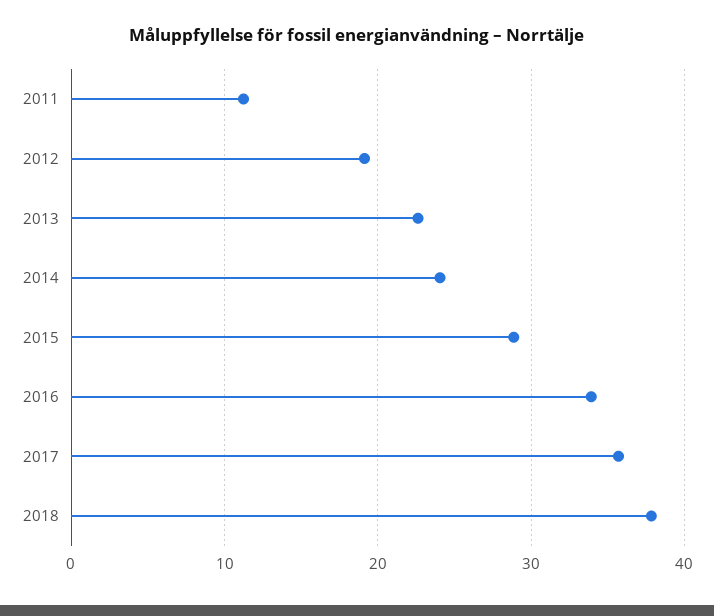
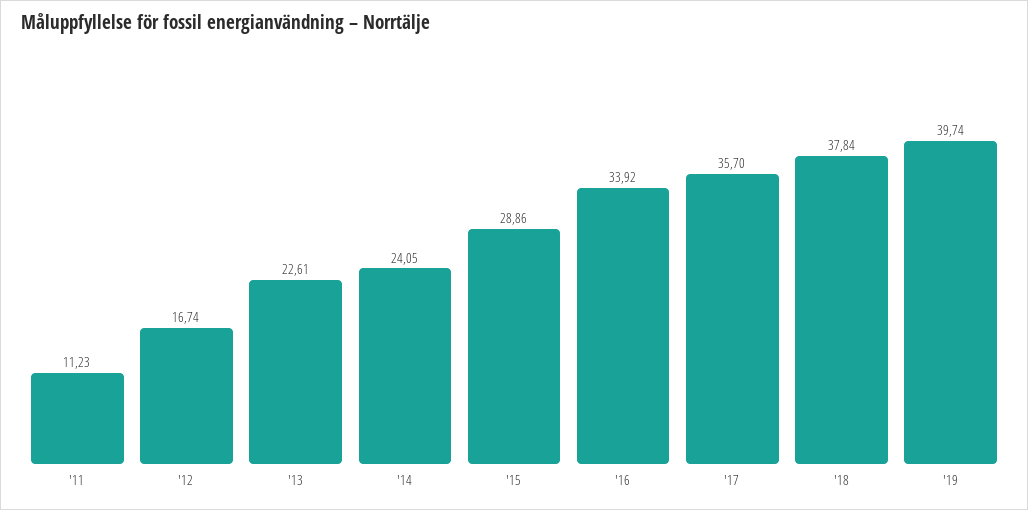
2012: 19 -> 16.74
'19: none -> 39.74

